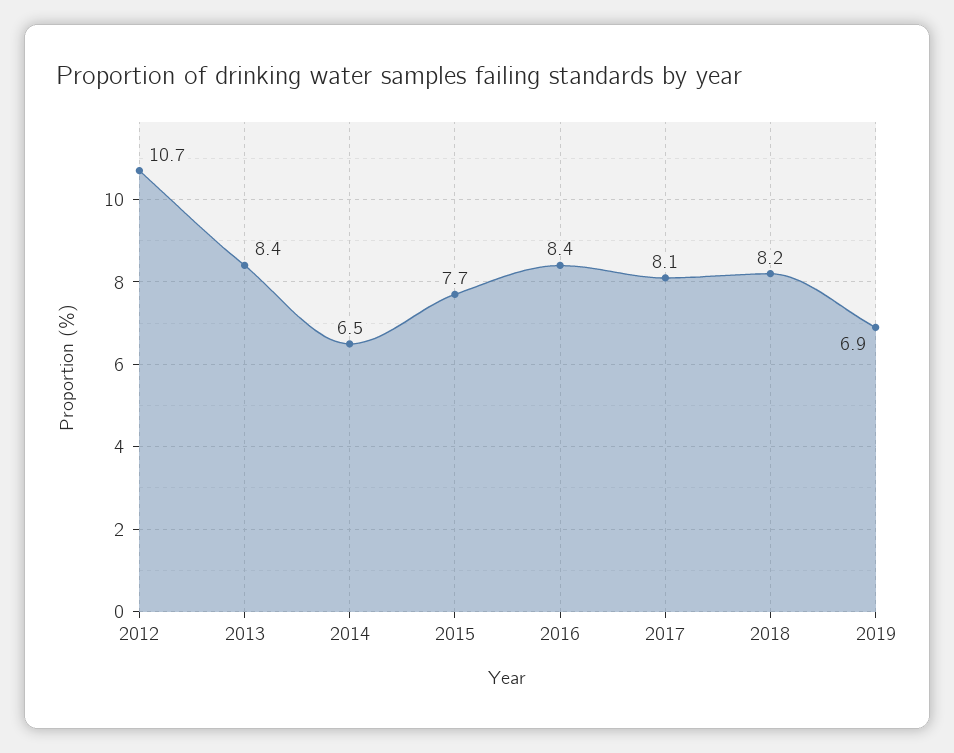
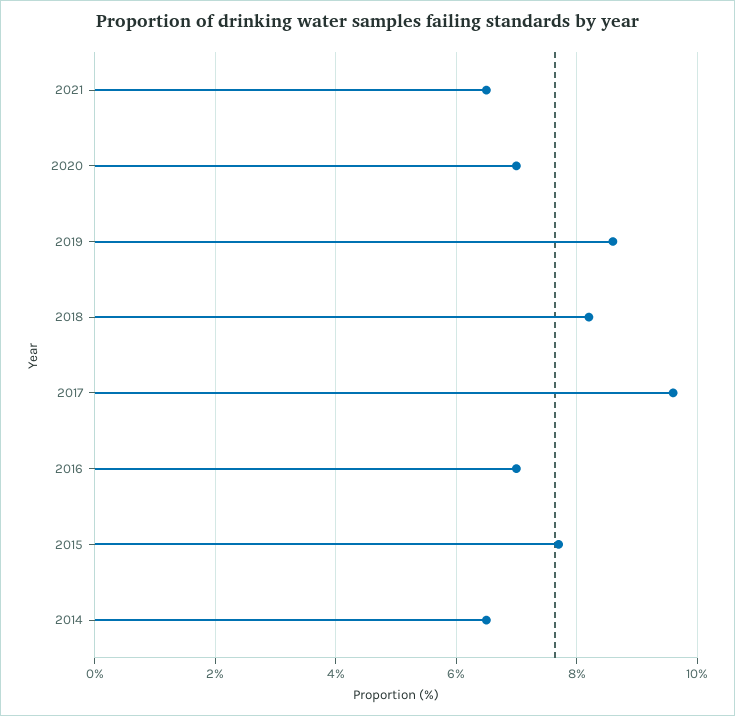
2012: 10.7 -> none
2013: 8.4 -> none
2016: 8.4 -> 7
2017: 8.1 -> 9.5
2019: 6.9 -> 8.5
2021: none -> 6.5
2020: none -> 7

